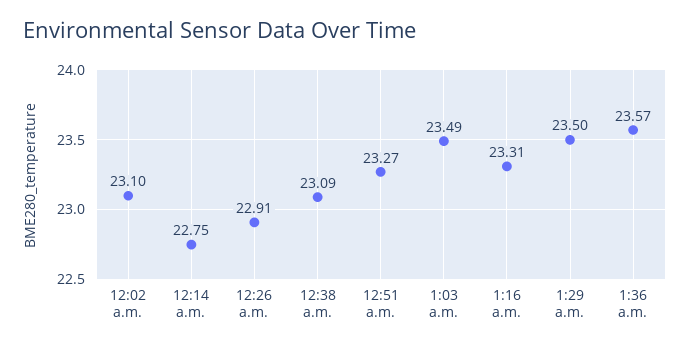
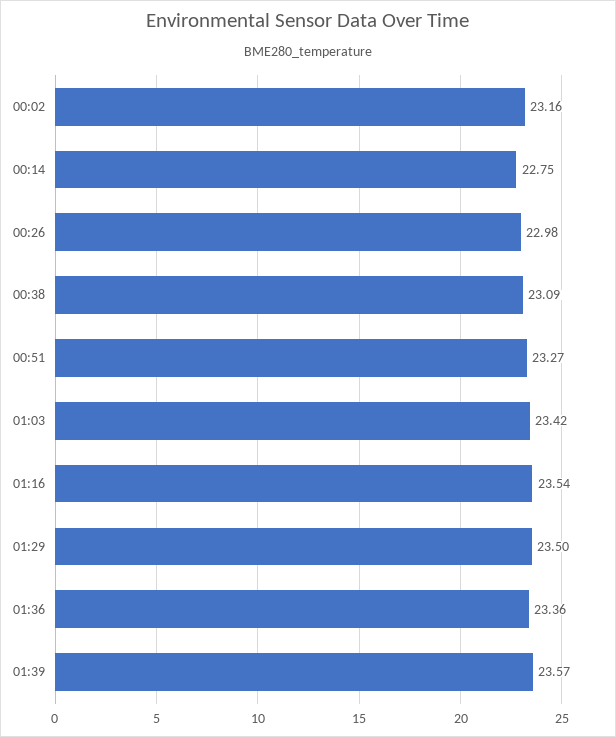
12:02 a.m.: 23.1 -> 23.16
12:26 a.m.: 22.91 -> 22.98
1:03 a.m.: 23.49 -> 23.42
1:16 a.m.: 23.31 -> 23.54
1:36 a.m.: 23.57 -> 23.36
01:39: none -> 23.57

